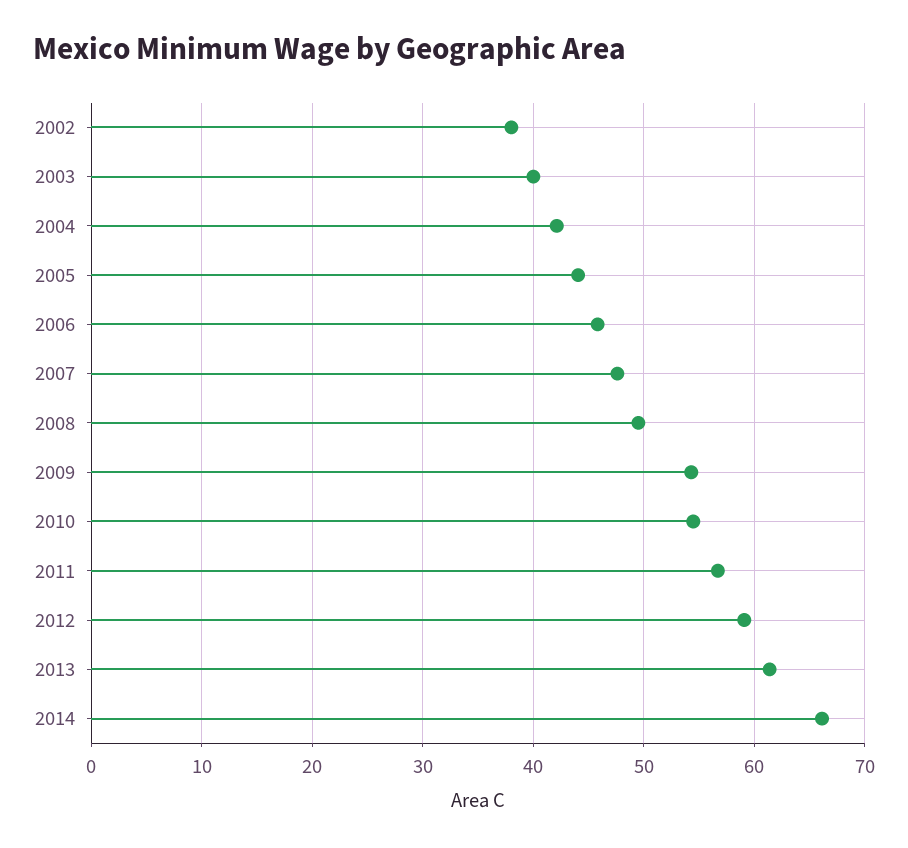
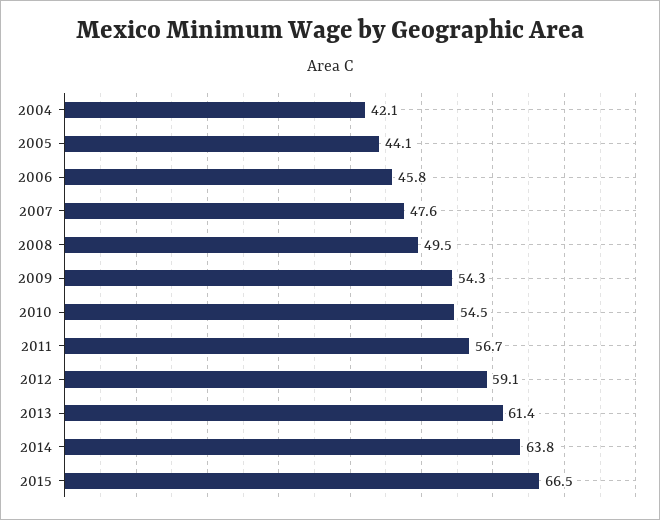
2002: 38 -> none
2003: 40 -> none
2014: 66 -> 63.8
2015: none -> 66.5

